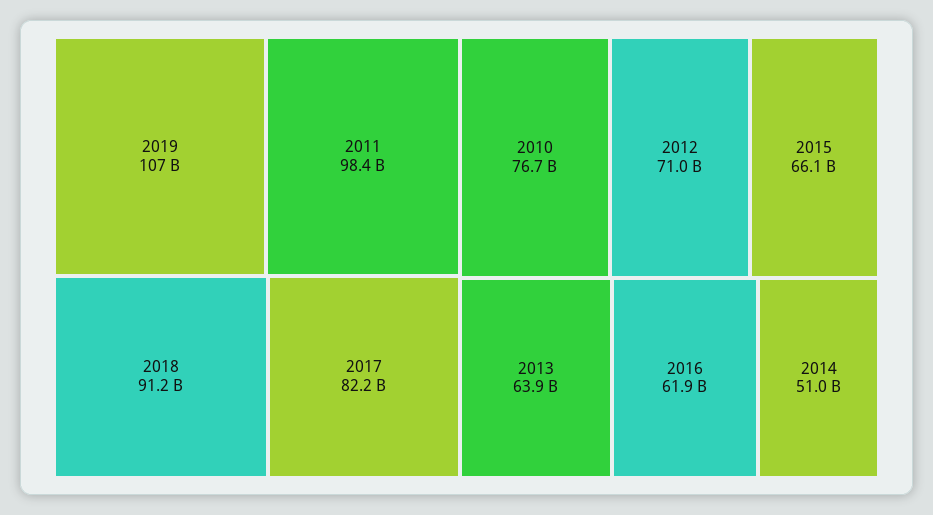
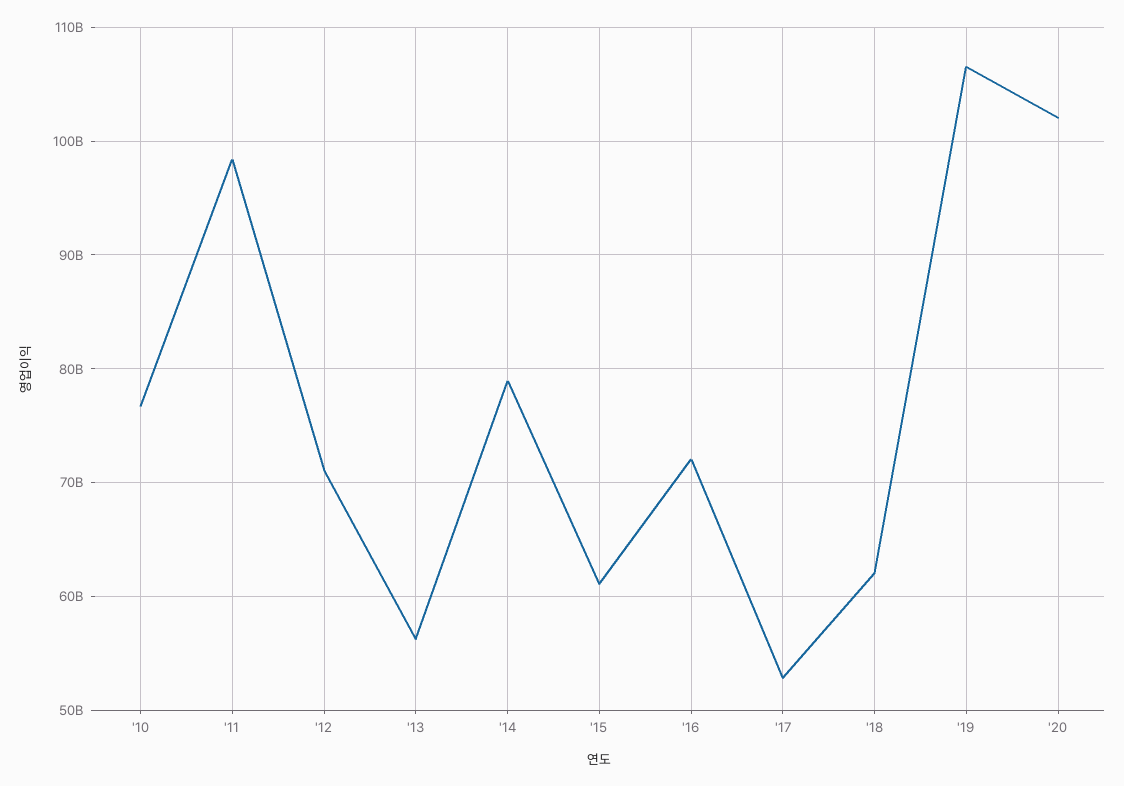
2018: 91200000000 -> 62000000000
2017: 82200000000 -> 53000000000
2015: 66100000000 -> 61000000000
2013: 63900000000 -> 56000000000
2016: 61900000000 -> 72000000000
2014: 51000000000 -> 79000000000
'20: none -> 102000000000

